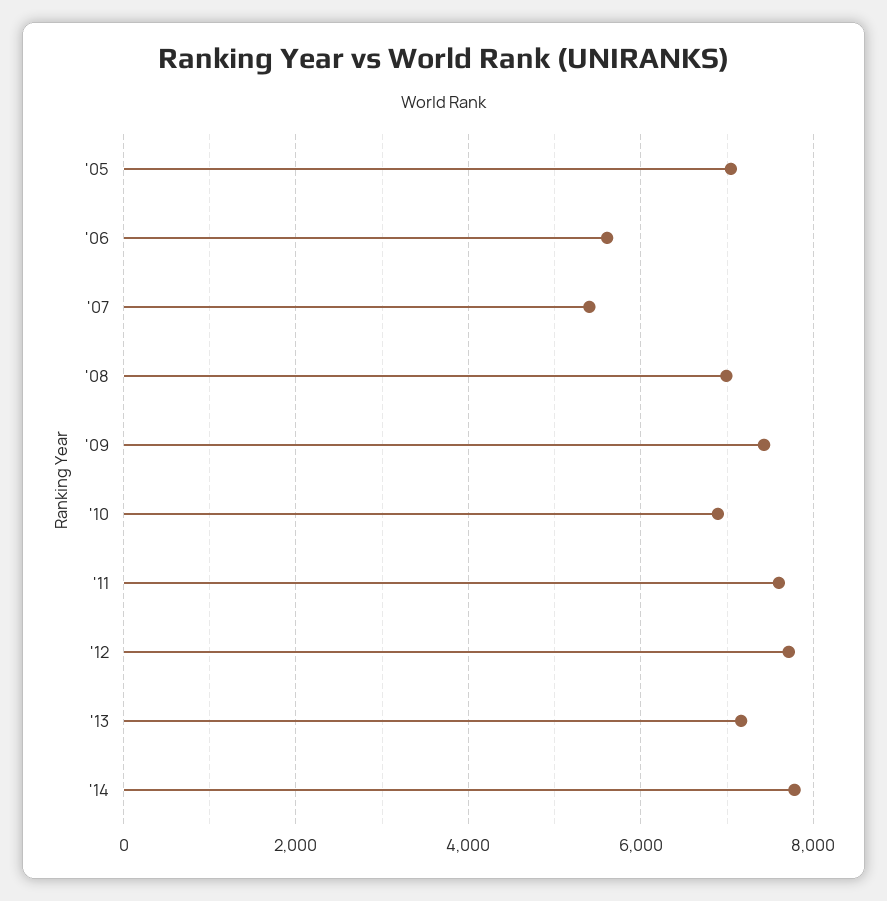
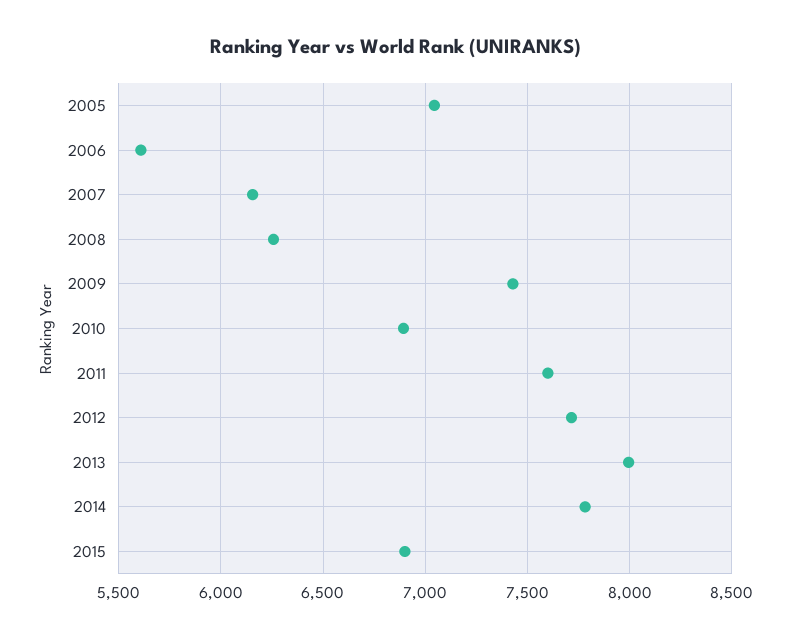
'07: 5400 -> 6150
'08: 7000 -> 6250
'13: 7200 -> 8000
2015: none -> 6900

